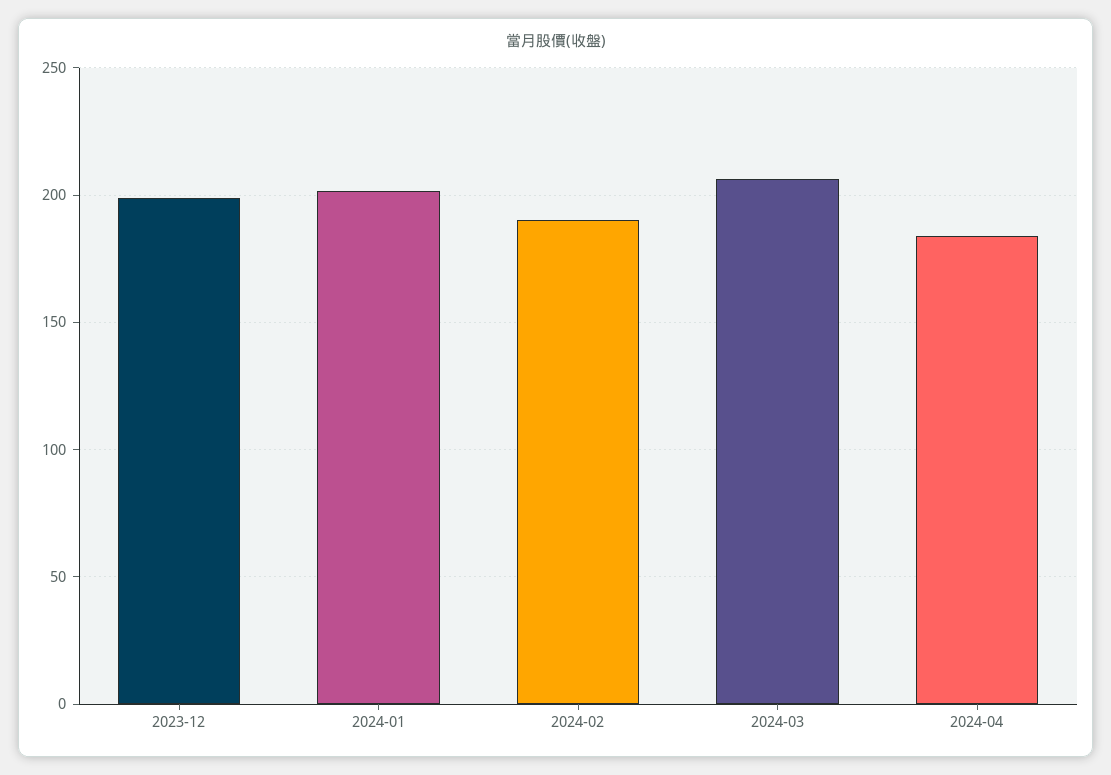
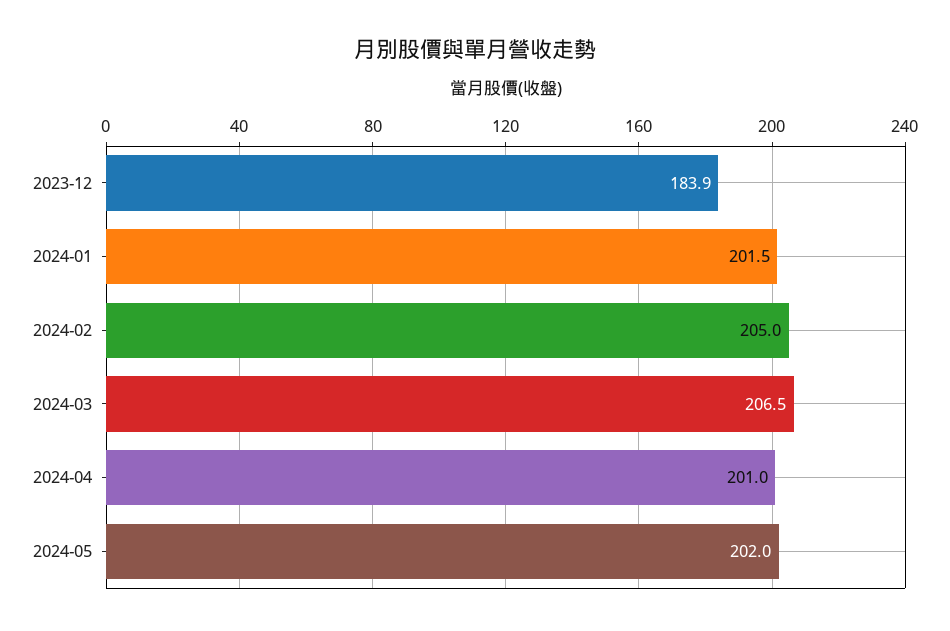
2023-12: 200 -> 183.9
2024-02: 190 -> 205
2024-04: 185 -> 201
2024-05: none -> 202

